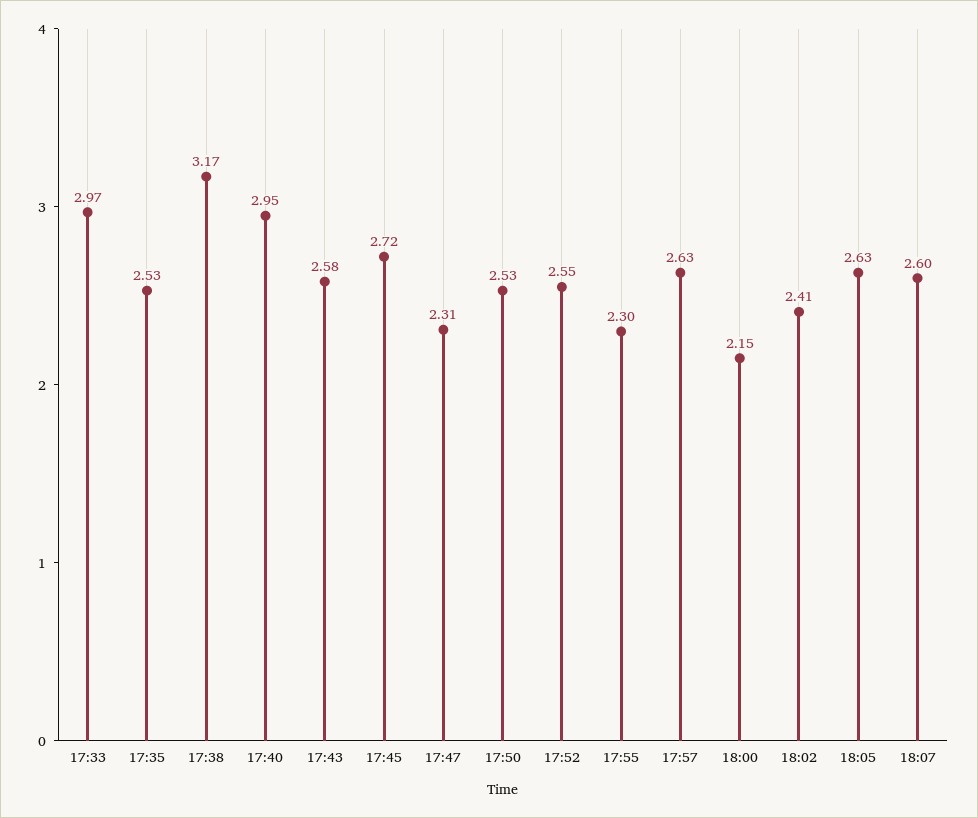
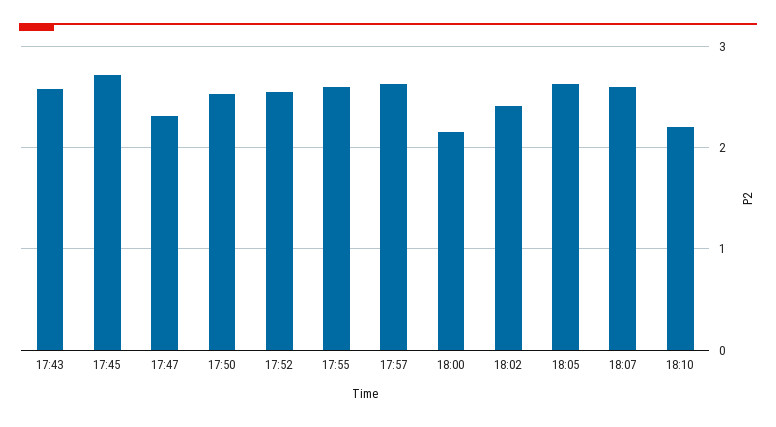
17:33: 2.97 -> none
17:35: 2.53 -> none
17:38: 3.17 -> none
17:40: 2.95 -> none
17:55: 2.3 -> 2.6
18:10: none -> 2.2

